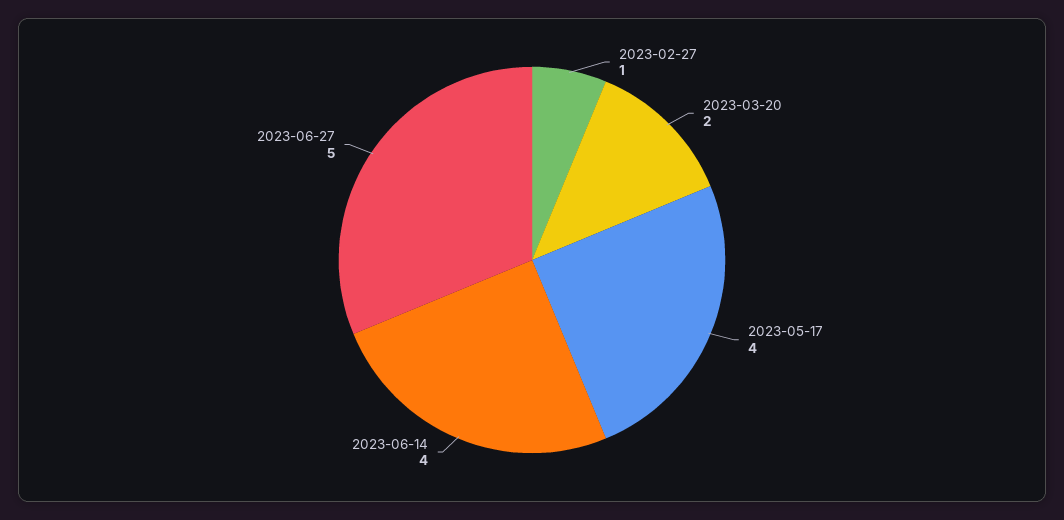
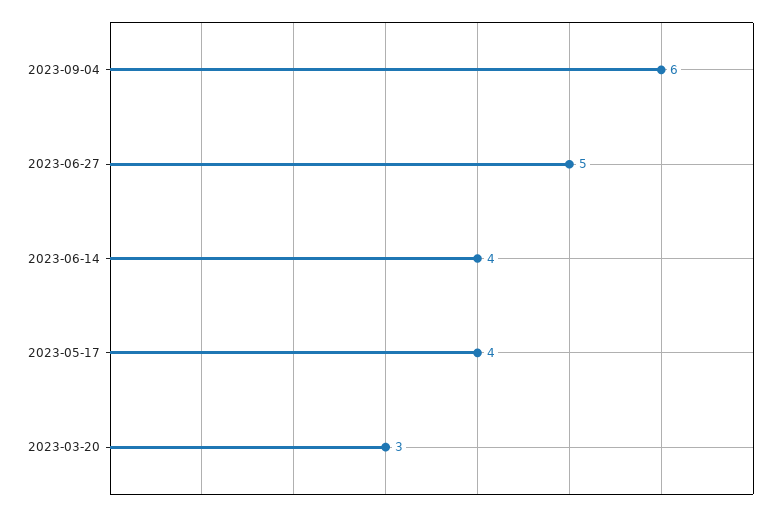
2023-02-27: 1 -> none
2023-03-20: 2 -> 3
2023-09-04: none -> 6

